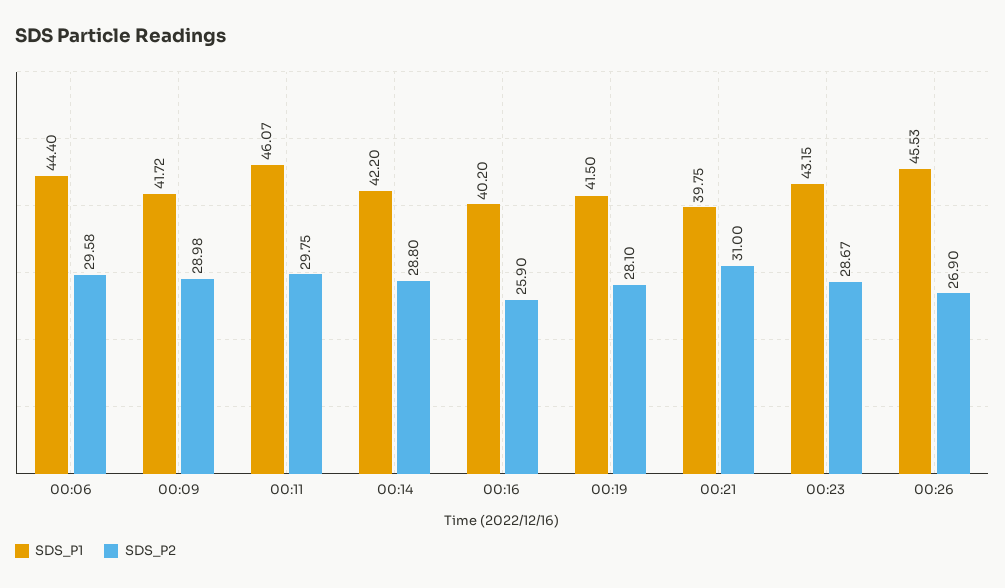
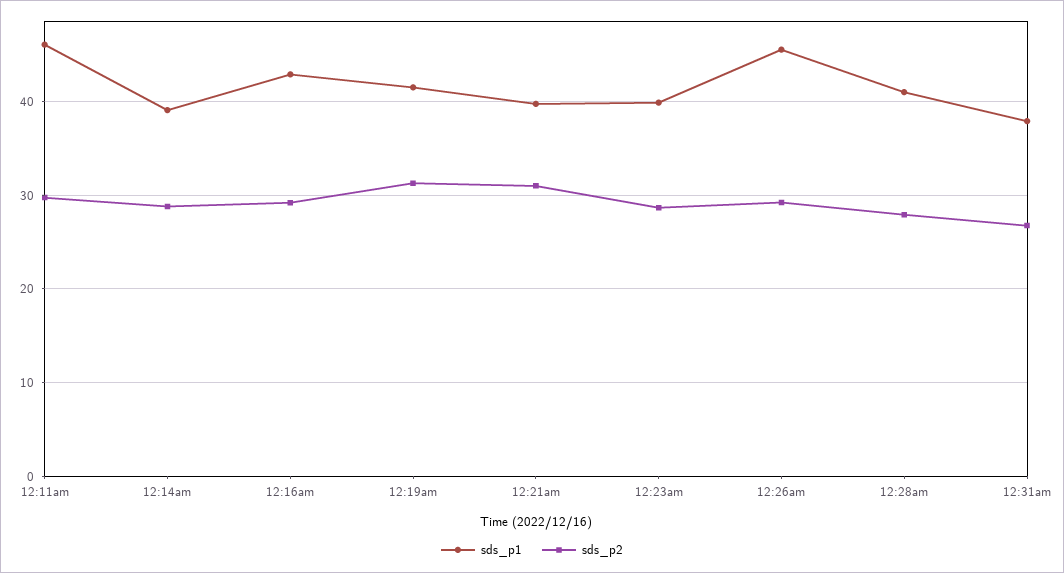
SDS_P1, 00:06: 44.4 -> none
SDS_P2, 00:06: 29.58 -> none
SDS_P1, 00:09: 41.72 -> none
SDS_P2, 00:09: 28.98 -> none
SDS_P1, 00:14: 42.2 -> 39
SDS_P1, 00:16: 40.2 -> 43
SDS_P2, 00:16: 25.9 -> 29
SDS_P2, 00:19: 28.1 -> 31
SDS_P1, 00:23: 43.15 -> 40
SDS_P2, 00:26: 26.9 -> 29
SDS_P1, 12:28am: none -> 41
SDS_P2, 12:28am: none -> 28
SDS_P1, 12:31am: none -> 38
SDS_P2, 12:31am: none -> 27

